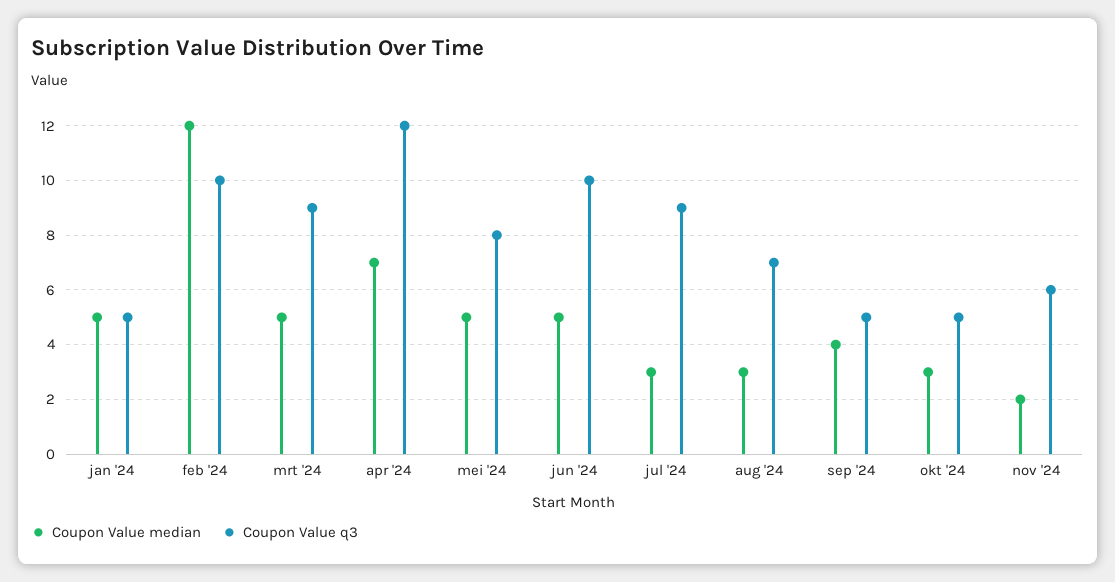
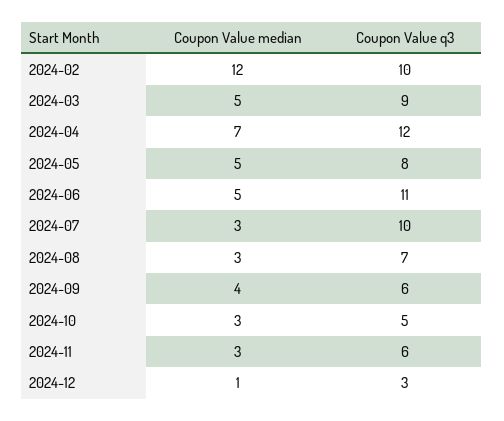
Coupon Value median, jan '24: 5 -> none
Coupon Value q3, jan '24: 5 -> none
Coupon Value q3, jun '24: 10 -> 11
Coupon Value q3, jul '24: 9 -> 10
Coupon Value q3, sep '24: 5 -> 6
Coupon Value median, nov '24: 2 -> 3
Coupon Value median, 2024-12: none -> 1
Coupon Value q3, 2024-12: none -> 3

